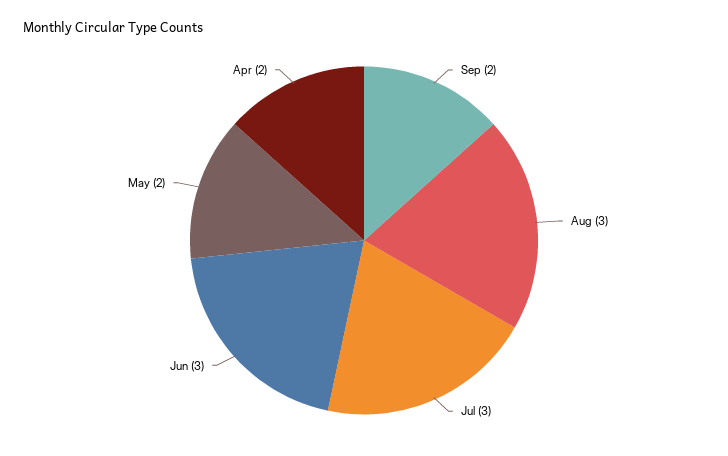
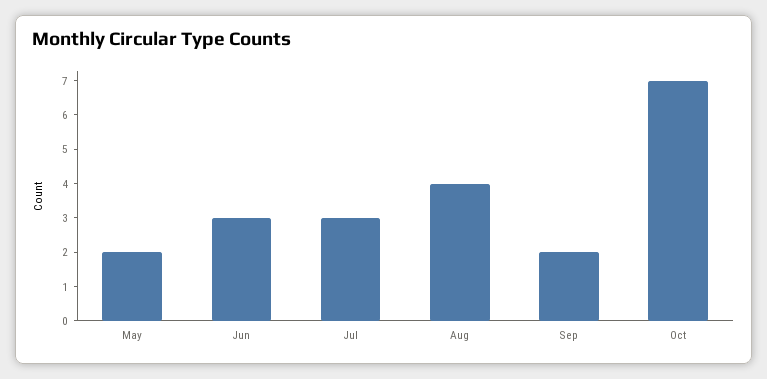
Aug: 3 -> 4
Apr: 2 -> none
Oct: none -> 7

